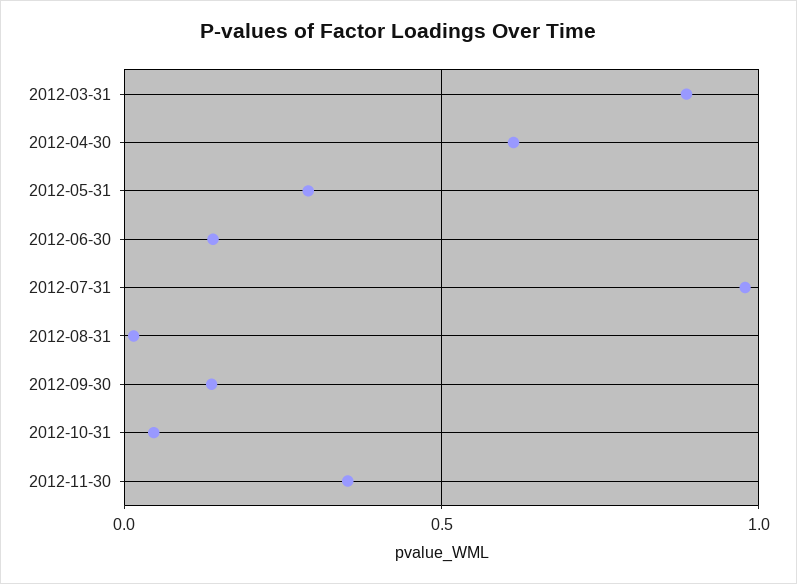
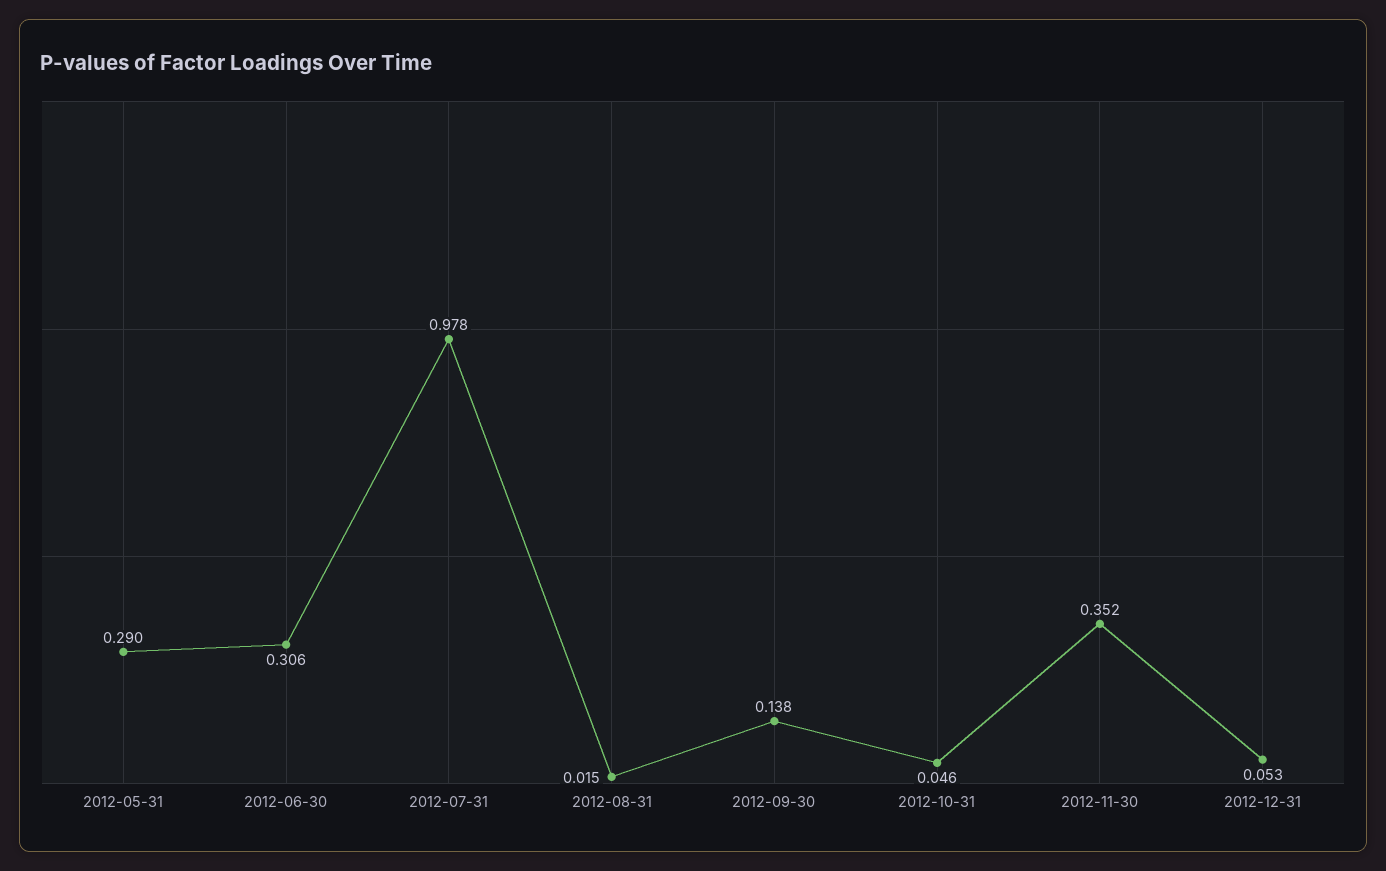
2012-03-31: 0.9 -> none
2012-04-30: 0.6 -> none
2012-06-30: 0.15 -> 0.306
2012-12-31: none -> 0.053

